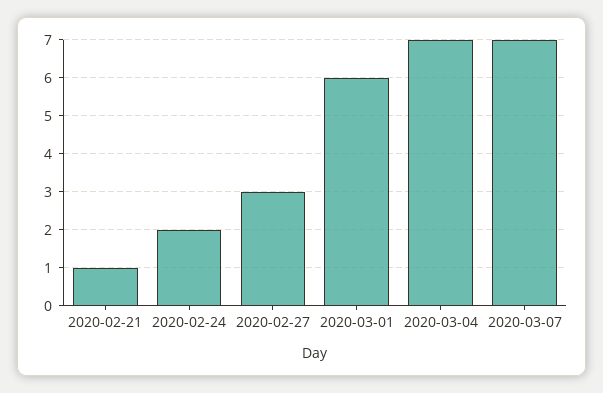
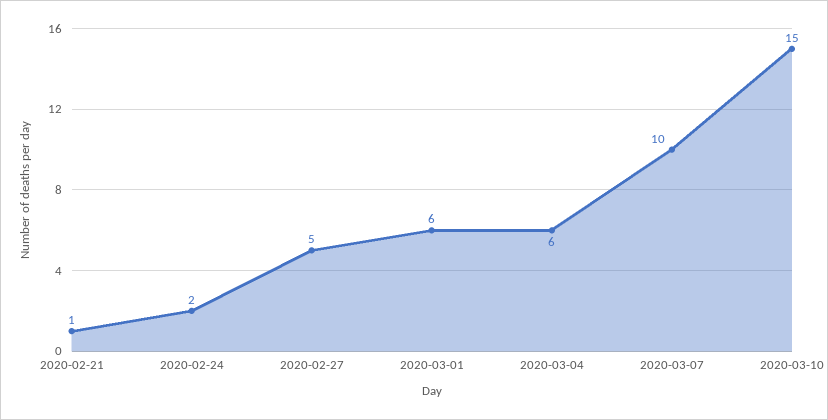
2020-02-27: 3 -> 5
2020-03-04: 7 -> 6
2020-03-07: 7 -> 10
2020-03-10: none -> 15

